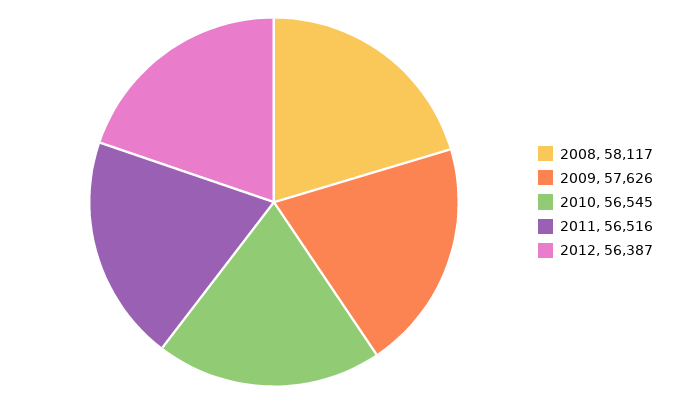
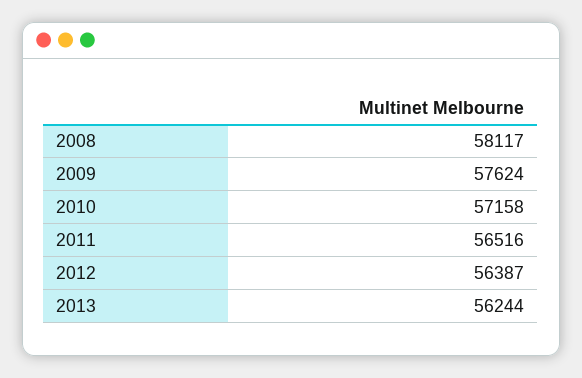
2009: 57626 -> 57624
2010: 56545 -> 57158
2013: none -> 56244

